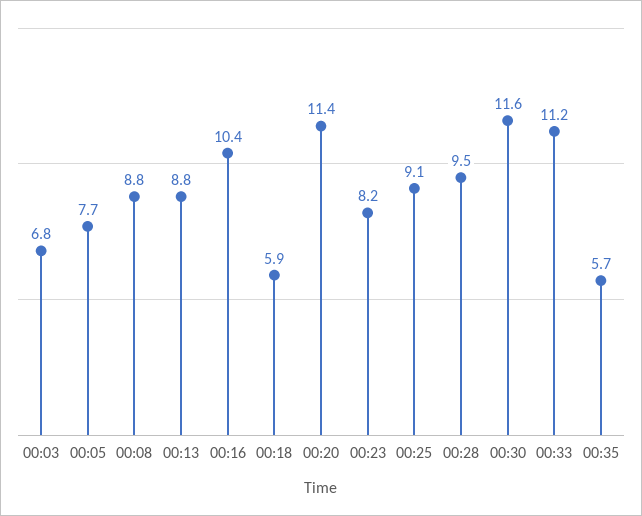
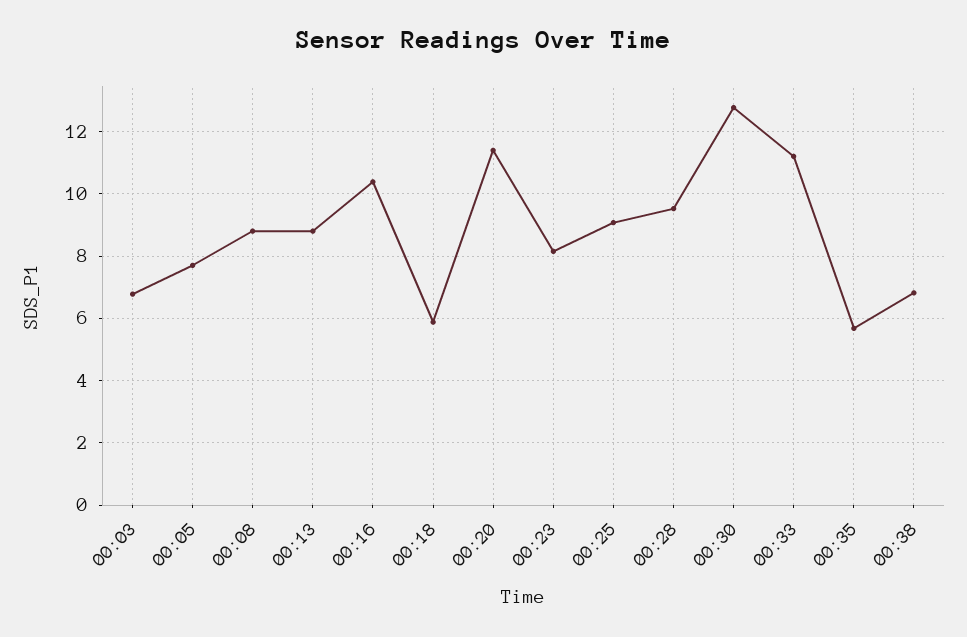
00:30: 11.6 -> 12.8
00:38: none -> 6.8

